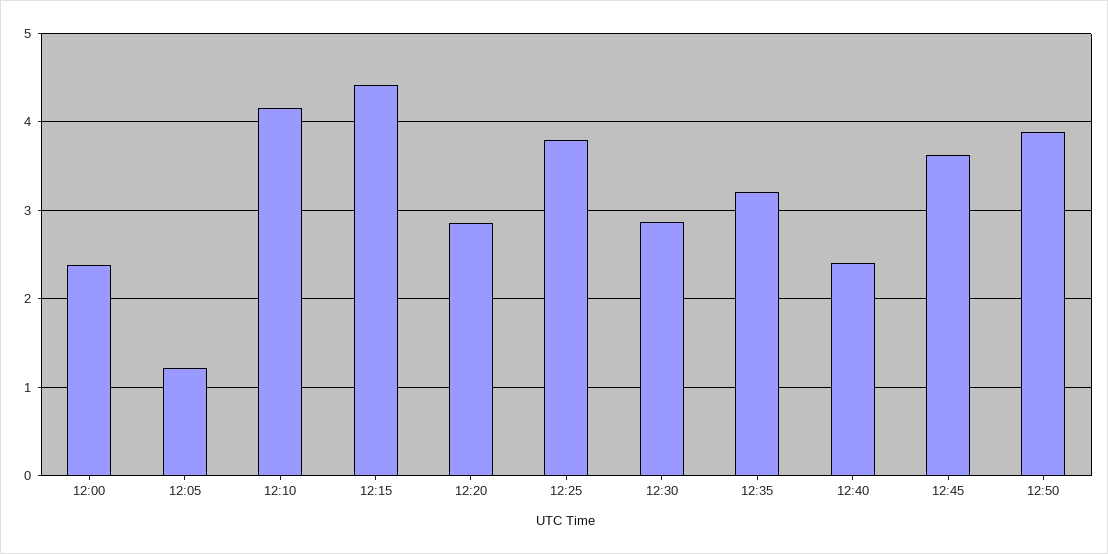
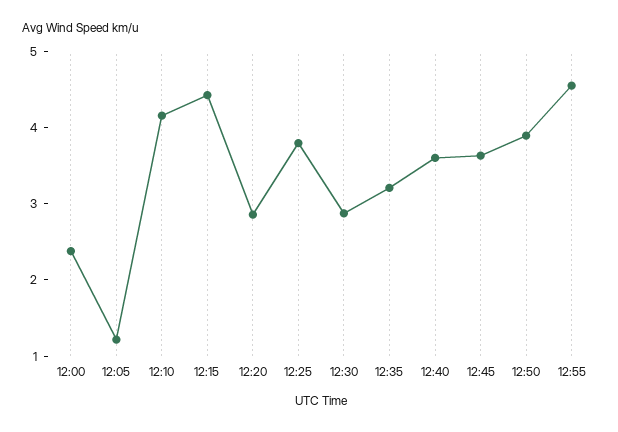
12:40: 2.4 -> 3.6
12:55: none -> 4.6

